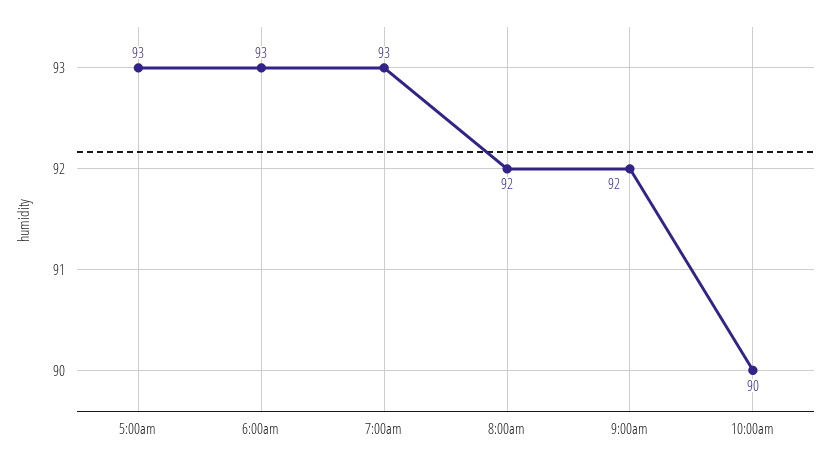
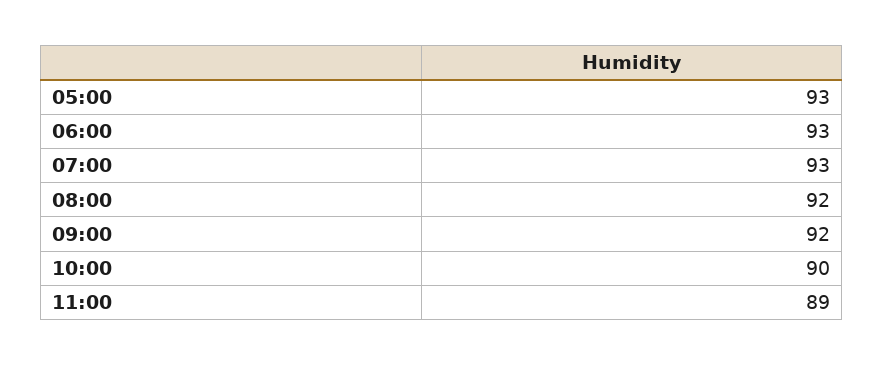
11:00: none -> 89

